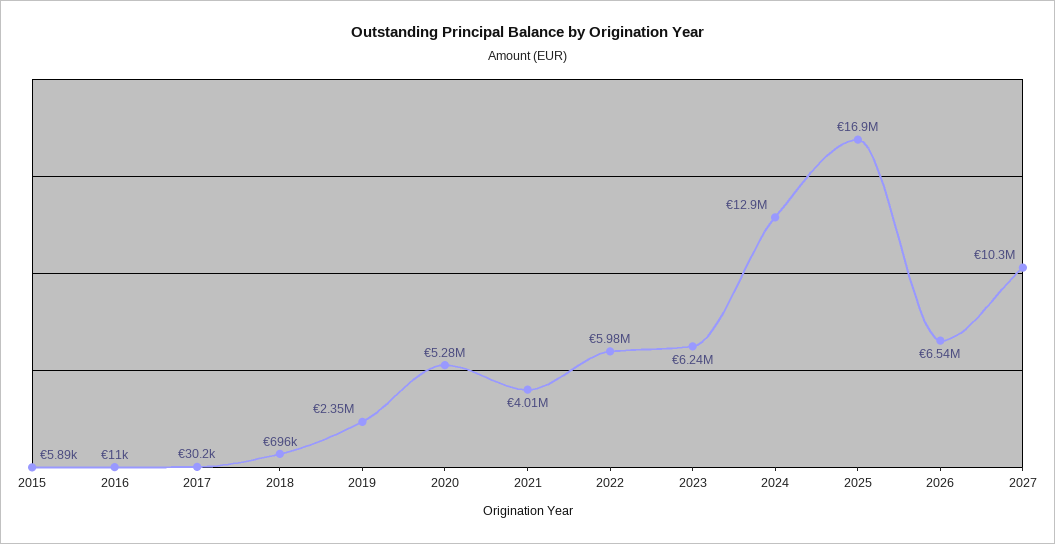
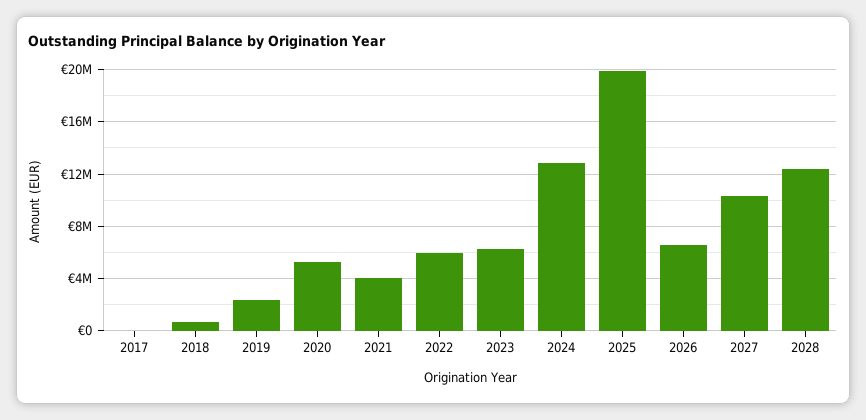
2015: 5890 -> none
2016: 11000 -> none
2025: 16900000 -> 20000000
2028: none -> 12500000

